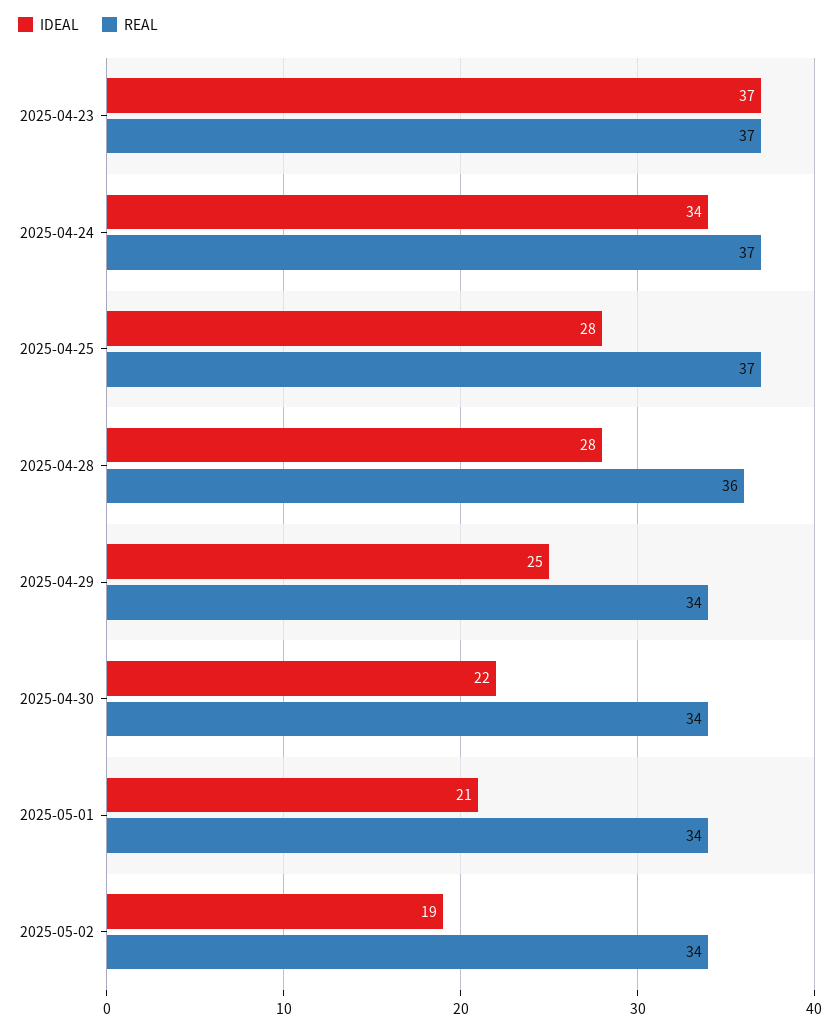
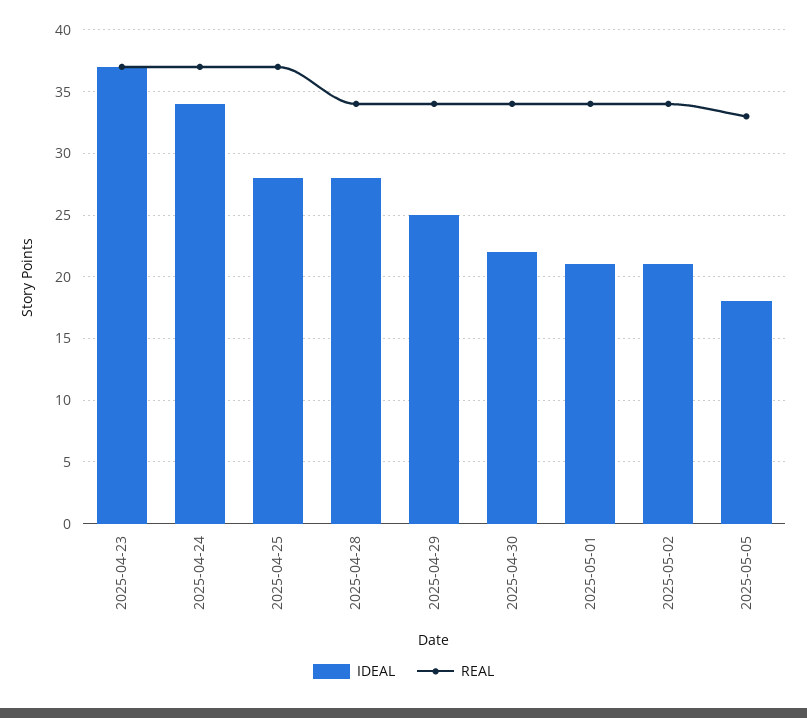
REAL, 2025-04-28: 36 -> 34
IDEAL, 2025-05-02: 19 -> 21
IDEAL, 2025-05-05: none -> 18
REAL, 2025-05-05: none -> 33

